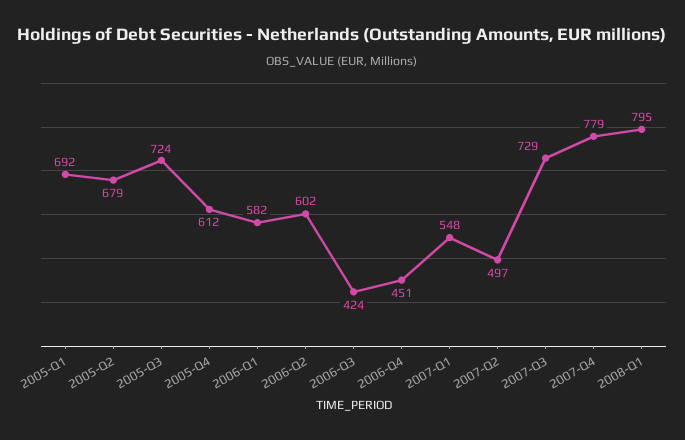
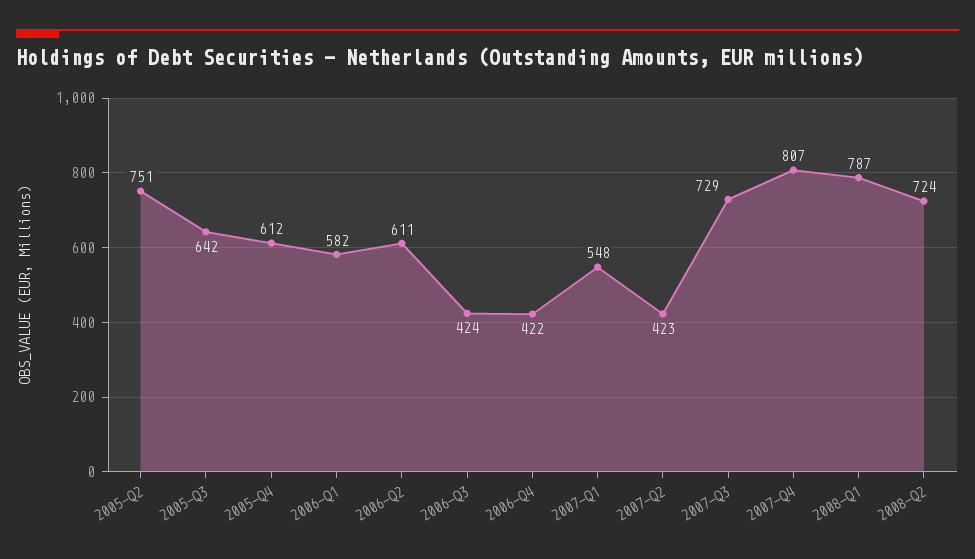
2005-Q1: 692 -> none
2005-Q2: 679 -> 751
2005-Q3: 724 -> 642
2006-Q2: 602 -> 611
2006-Q4: 451 -> 422
2007-Q2: 497 -> 423
2007-Q4: 779 -> 807
2008-Q1: 795 -> 787
2008-Q2: none -> 724

